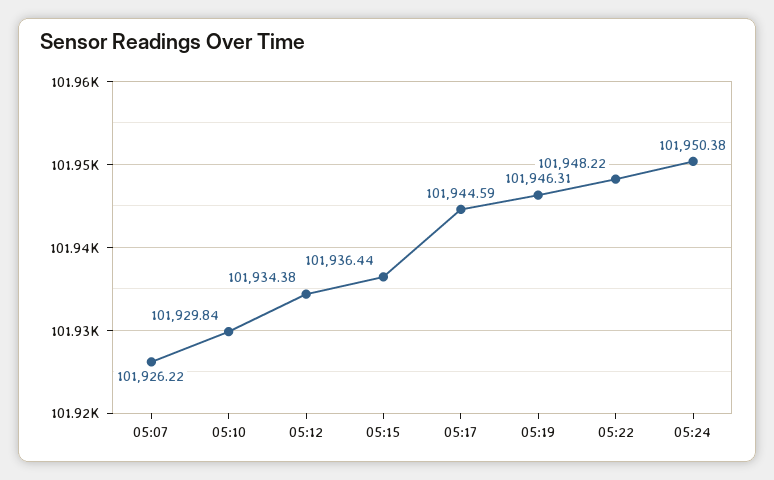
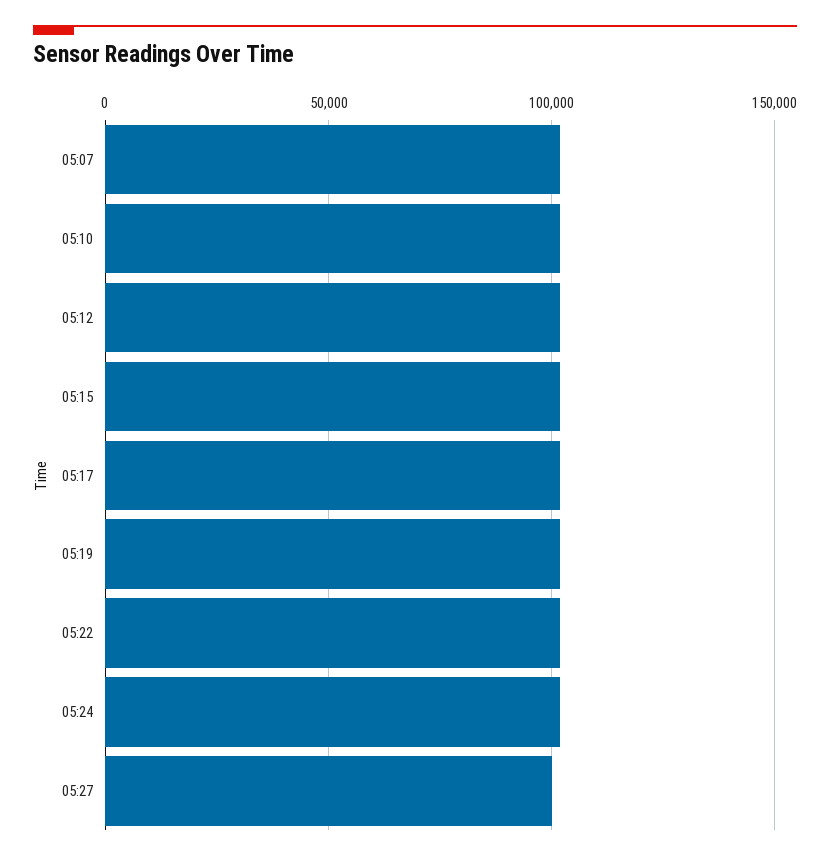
05:27: none -> 100000

